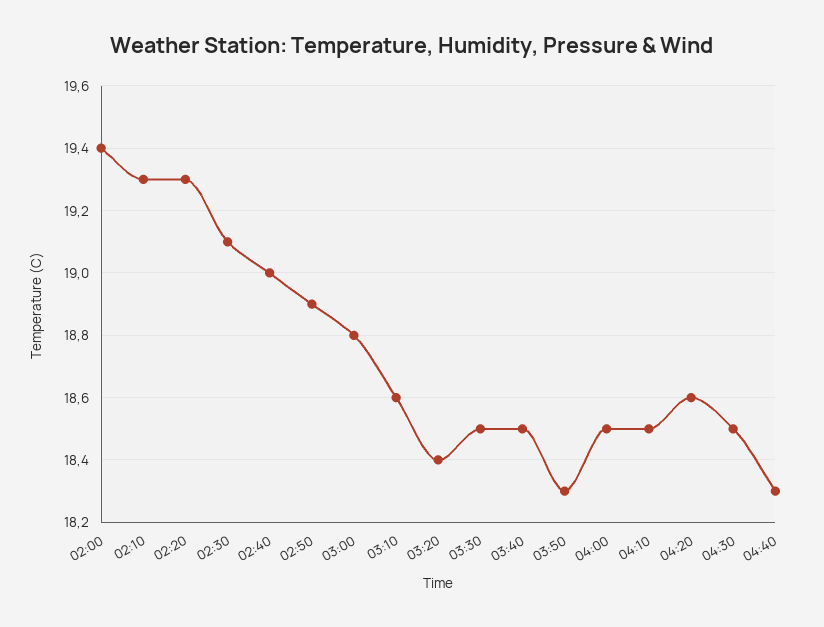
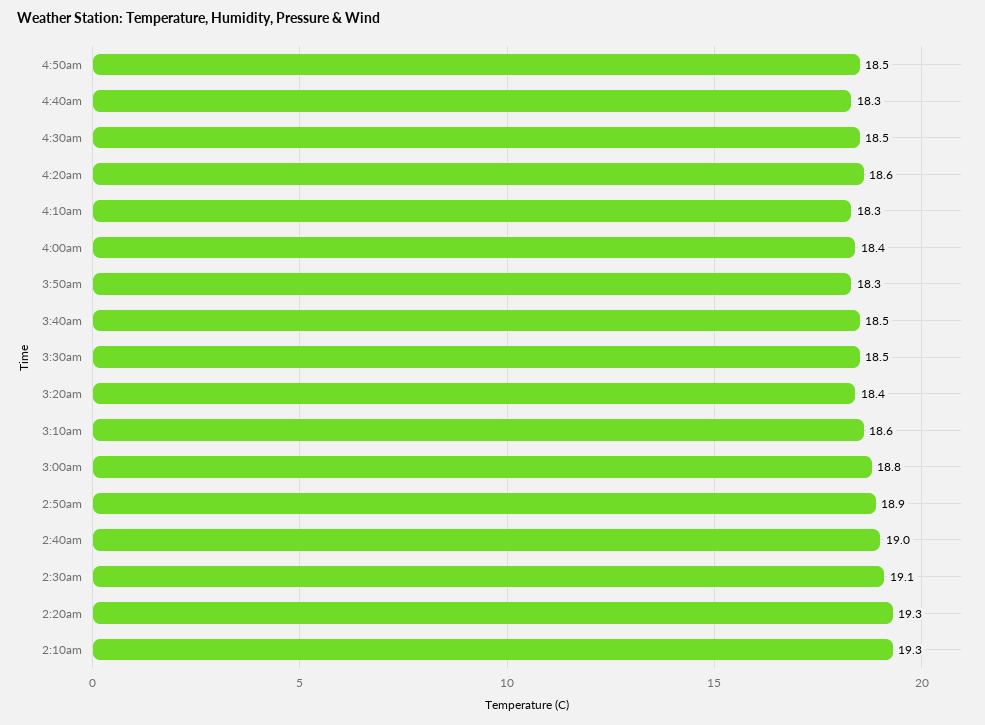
02:00: 19.4 -> none
04:00: 18.5 -> 18.4
04:10: 18.5 -> 18.3
4:50am: none -> 18.5

